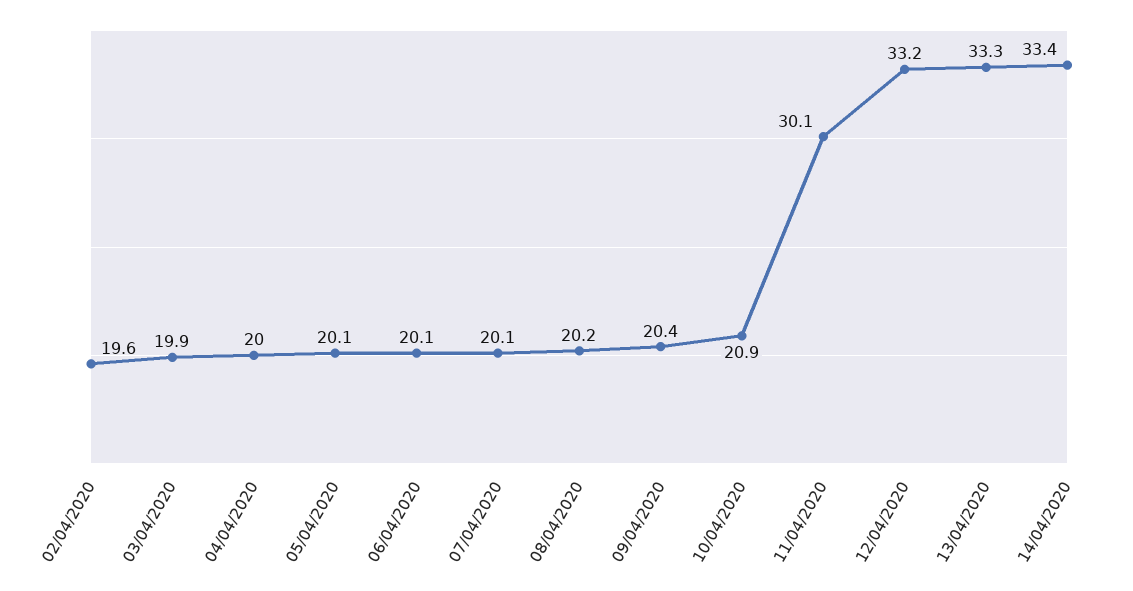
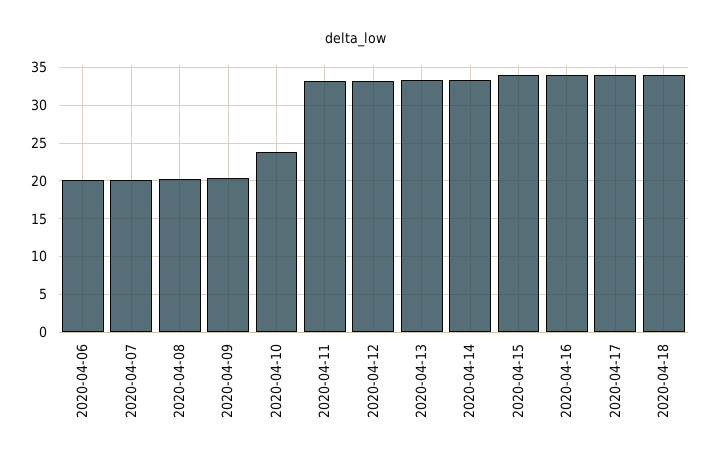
02/04/2020: 19.6 -> none
03/04/2020: 19.9 -> none
04/04/2020: 20 -> none
05/04/2020: 20.1 -> none
10/04/2020: 20.9 -> 24
11/04/2020: 30.1 -> 33
2020-04-15: none -> 34
2020-04-16: none -> 34
2020-04-17: none -> 34
2020-04-18: none -> 34

